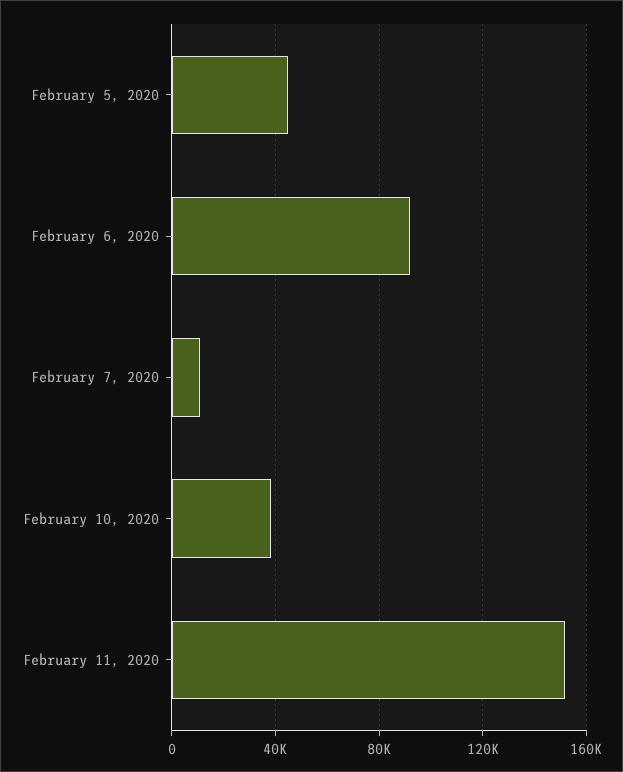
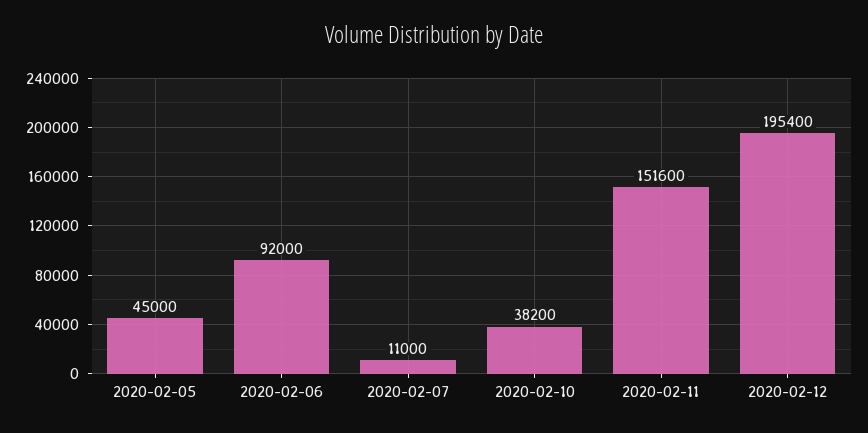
2020-02-12: none -> 195400

